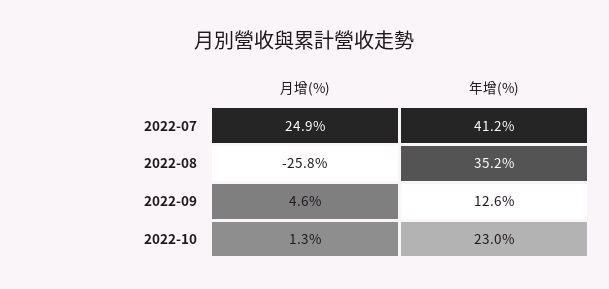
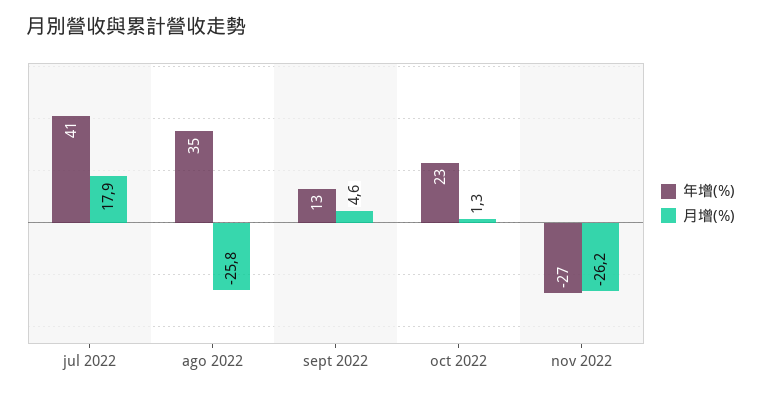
月增(%), 2022-07: 24.9 -> 17.9
年增(%), nov 2022: none -> -27
月增(%), nov 2022: none -> -26.2

